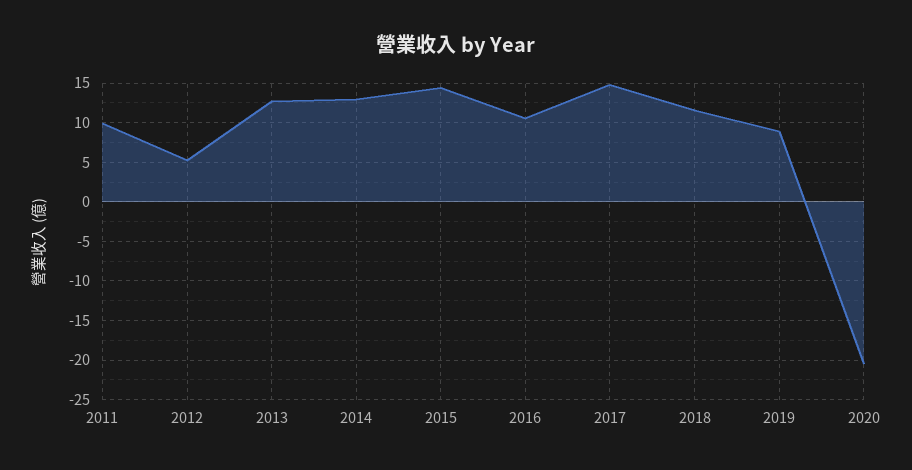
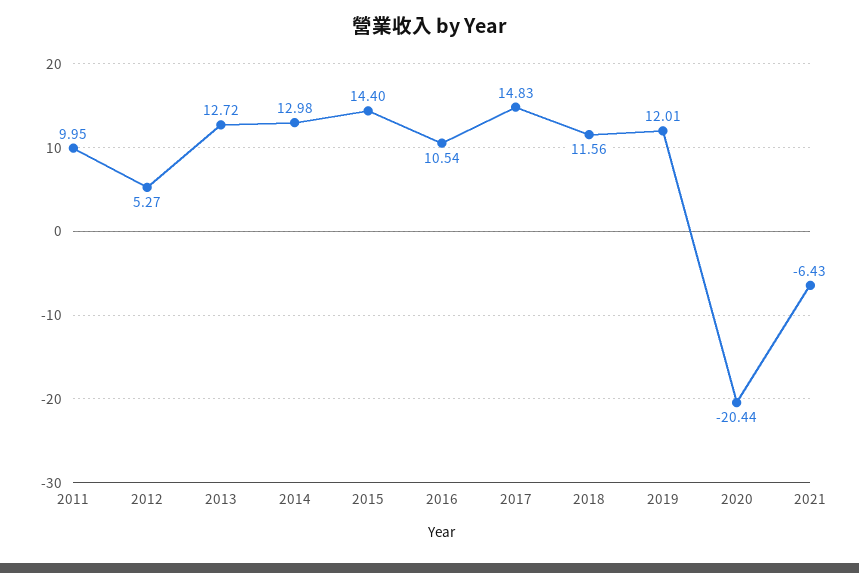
2019: 9 -> 12.01
2021: none -> -6.43

